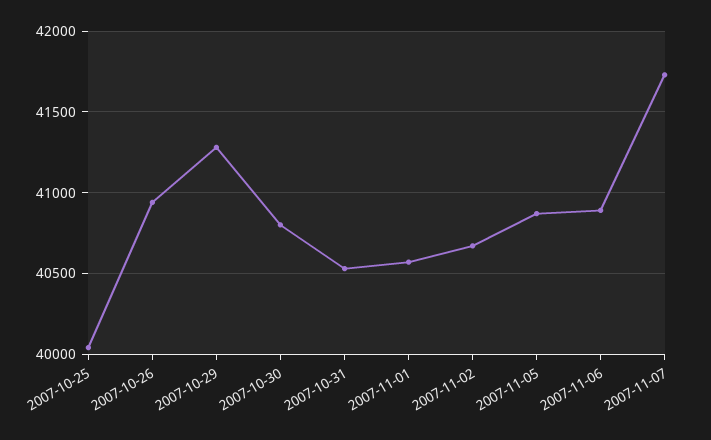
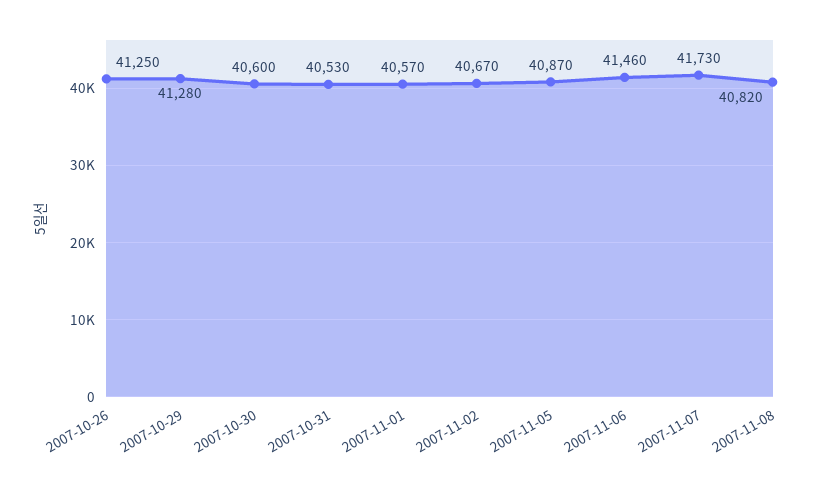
2007-10-25: 40050 -> none
2007-10-26: 40950 -> 41250
2007-10-30: 40800 -> 40600
2007-11-06: 40900 -> 41460
2007-11-08: none -> 40820

